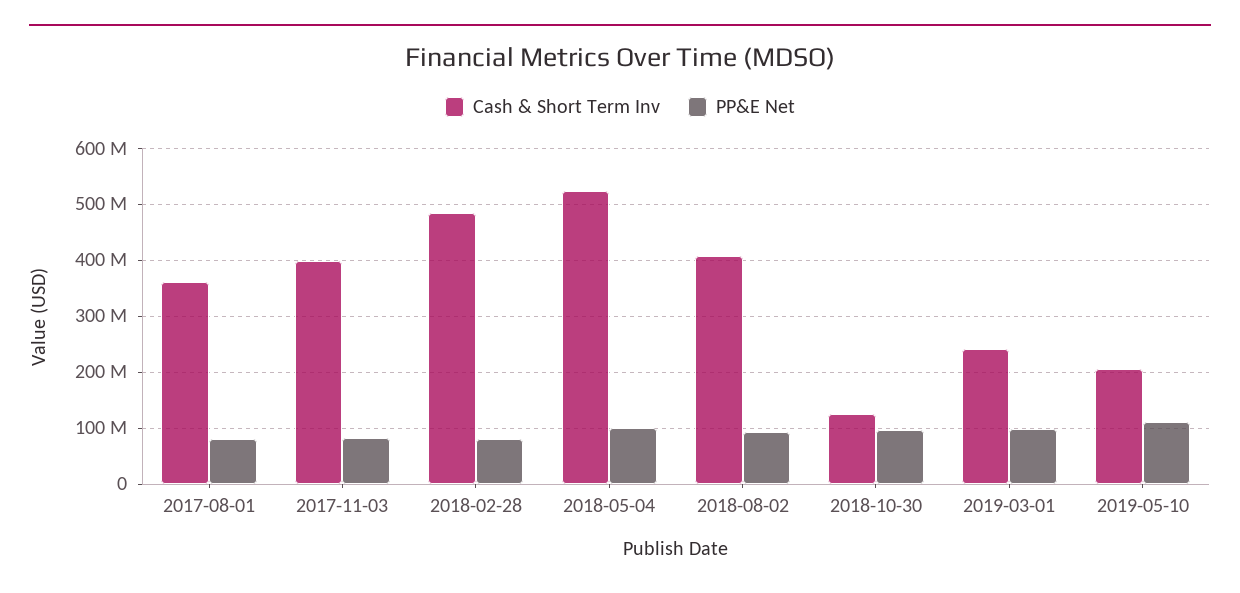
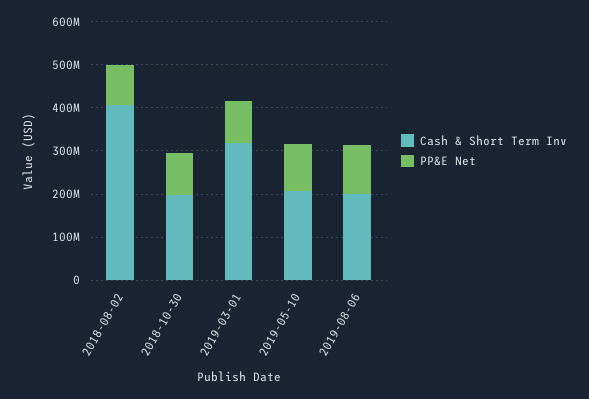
Cash & Short Term Inv, 2017-08-01: 360000000 -> none
PP&E Net, 2017-08-01: 80000000 -> none
Cash & Short Term Inv, 2017-11-03: 400000000 -> none
PP&E Net, 2017-11-03: 80000000 -> none
Cash & Short Term Inv, 2018-02-28: 480000000 -> none
PP&E Net, 2018-02-28: 80000000 -> none
Cash & Short Term Inv, 2018-05-04: 520000000 -> none
PP&E Net, 2018-05-04: 100000000 -> none
Cash & Short Term Inv, 2018-10-30: 120000000 -> 200000000
Cash & Short Term Inv, 2019-03-01: 240000000 -> 320000000
Cash & Short Term Inv, 2019-08-06: none -> 200000000
PP&E Net, 2019-08-06: none -> 120000000

